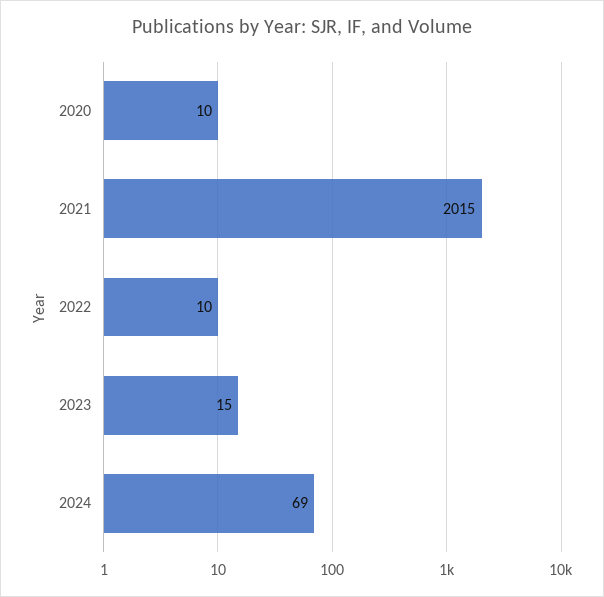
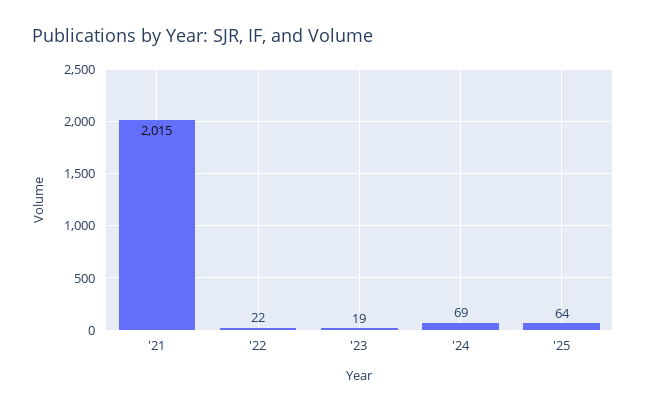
2020: 10 -> none
2022: 10 -> 22
2023: 15 -> 19
'25: none -> 64

